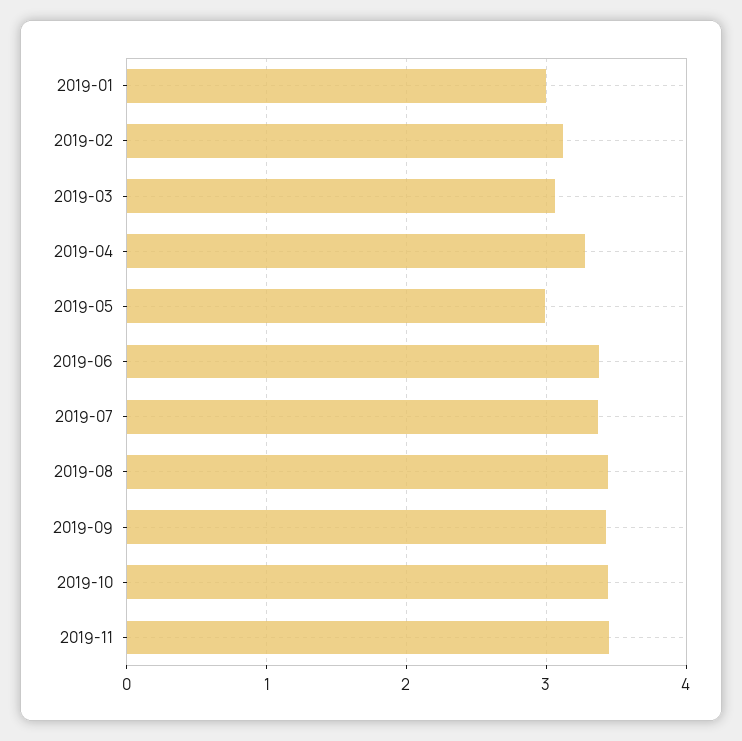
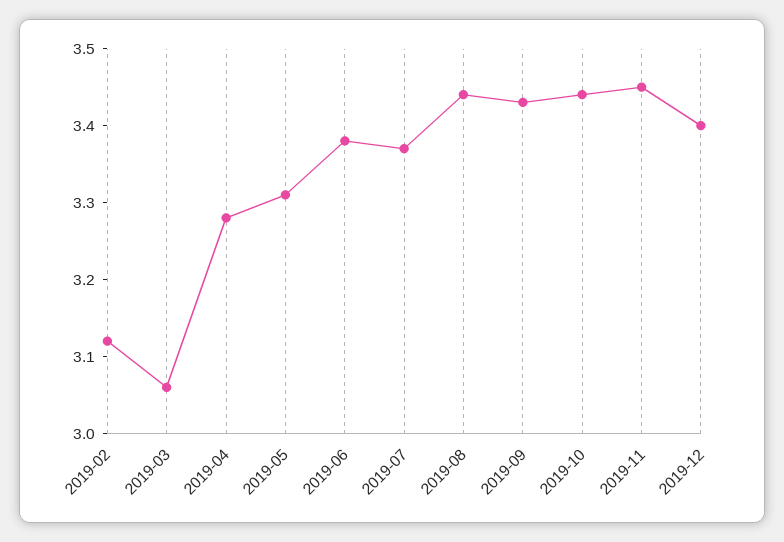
2019-01: 3 -> none
2019-05: 3 -> 3.3
2019-12: none -> 3.4

